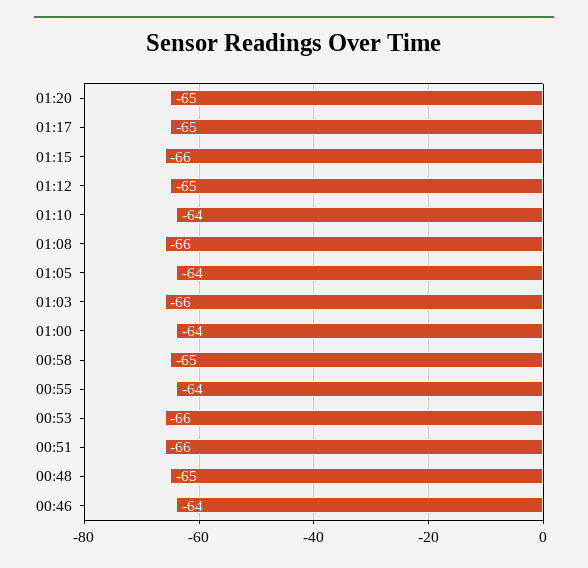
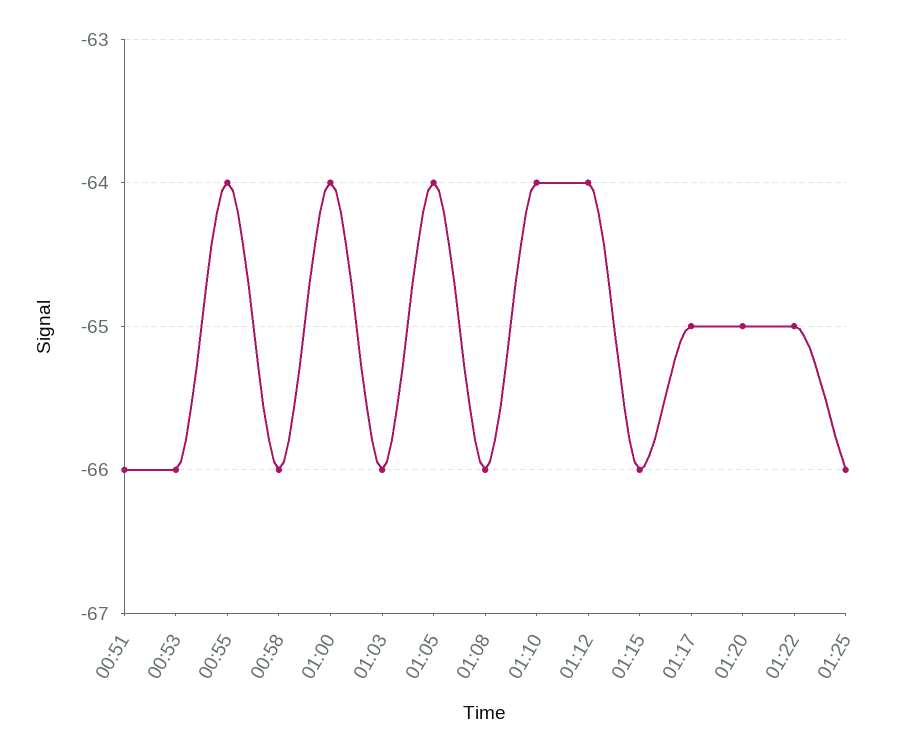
01:12: -65 -> -64
00:58: -65 -> -66
00:48: -65 -> none
00:46: -64 -> none
01:22: none -> -65
01:25: none -> -66

